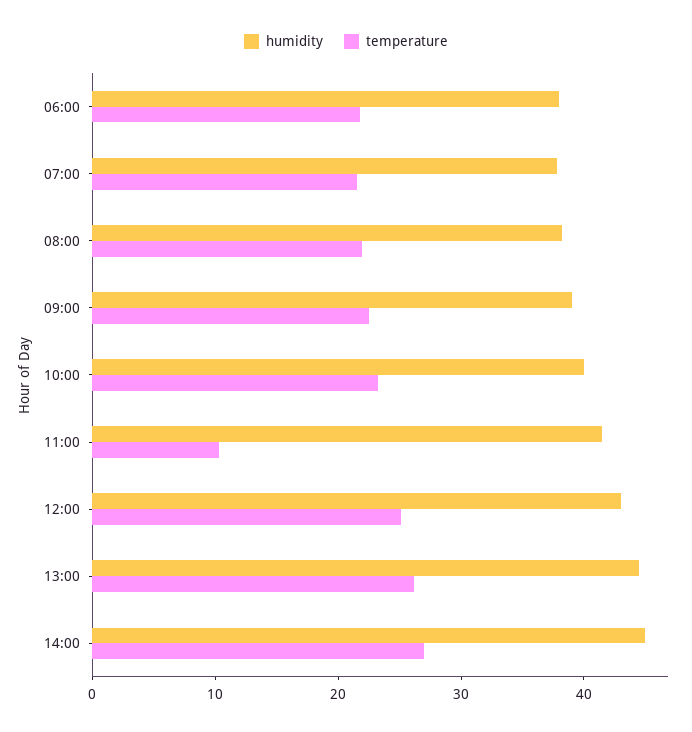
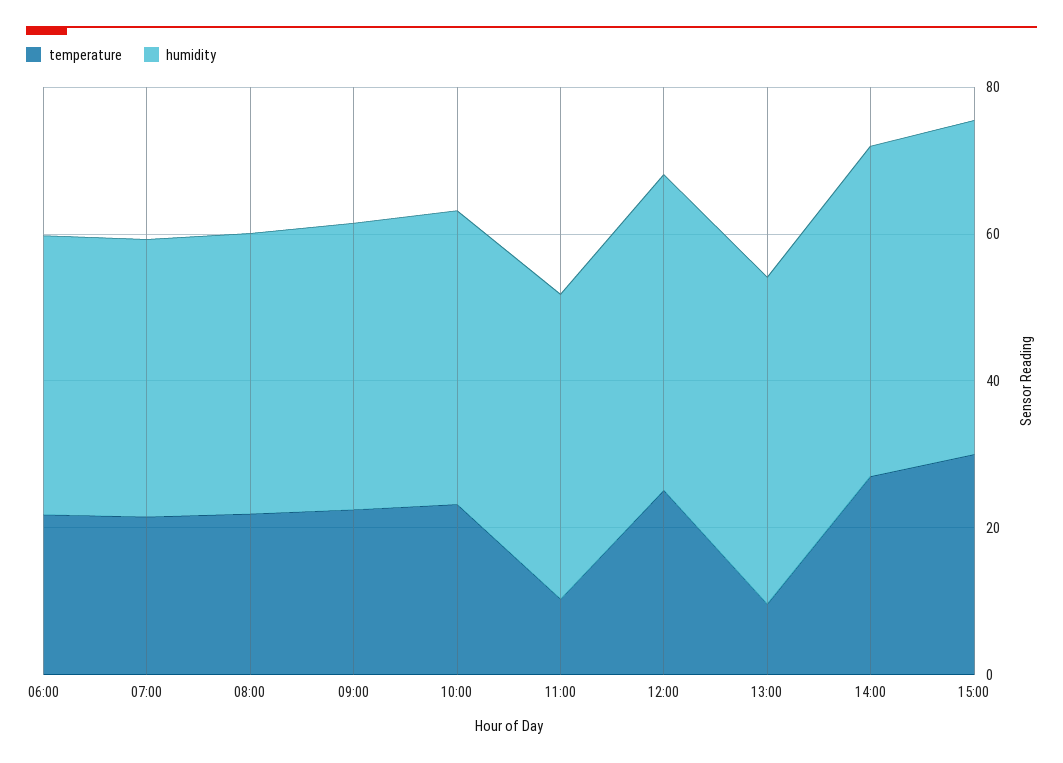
temperature, 13:00: 26 -> 10
temperature, 15:00: none -> 30
humidity, 15:00: none -> 45

